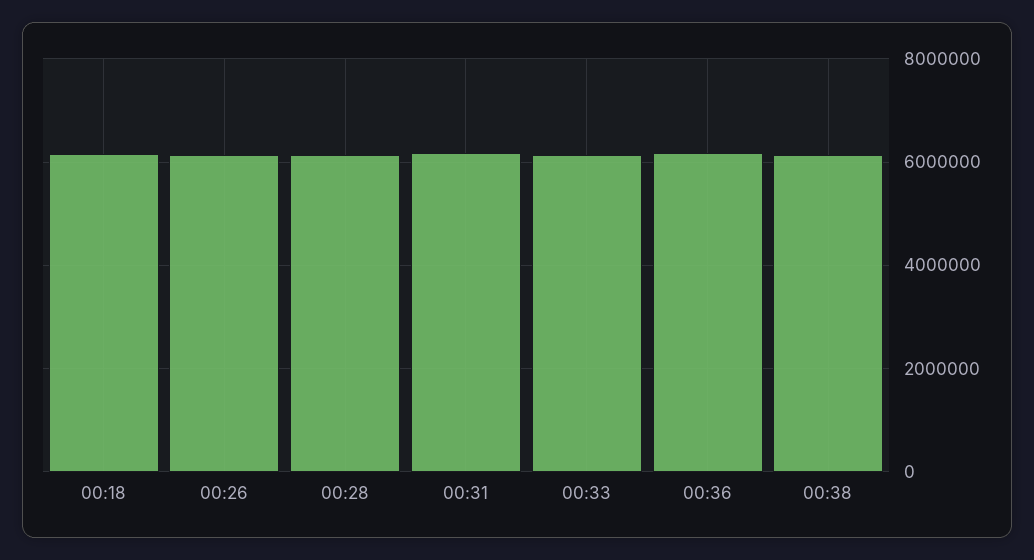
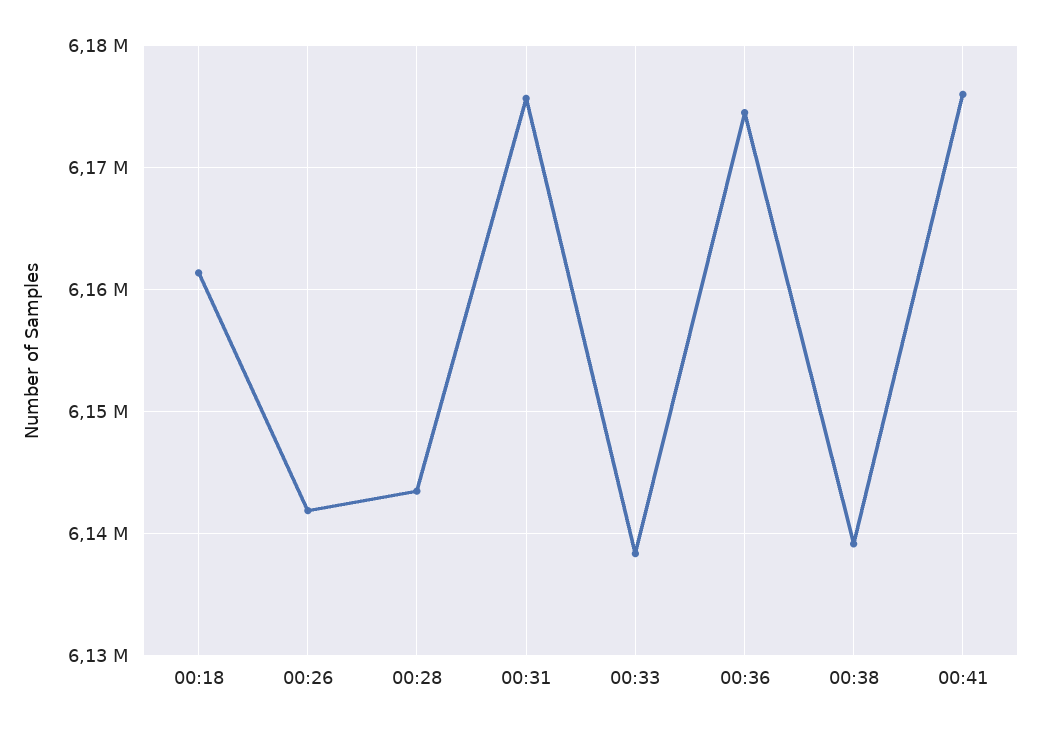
00:41: none -> 6176000

